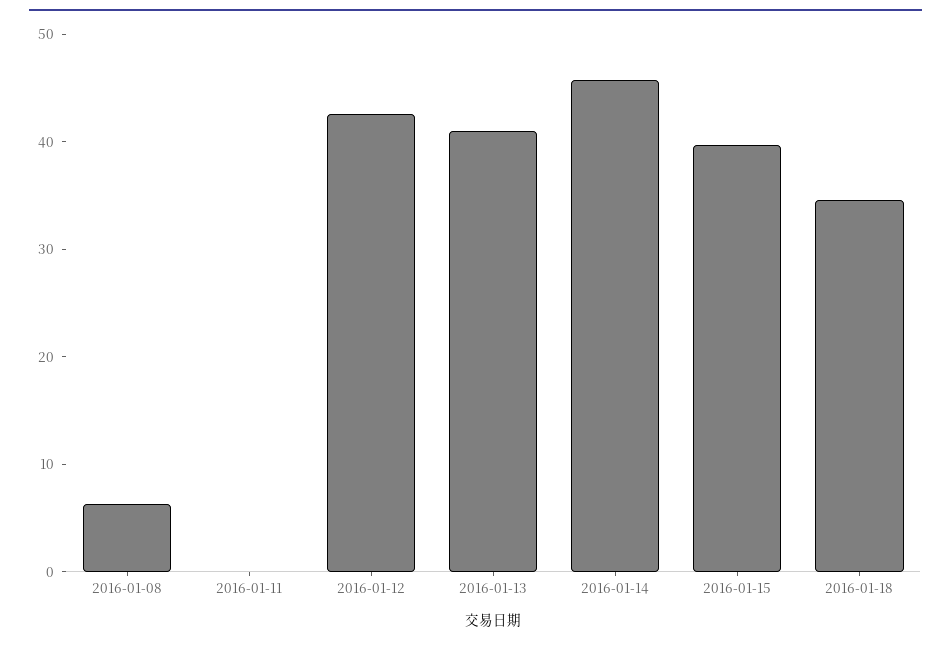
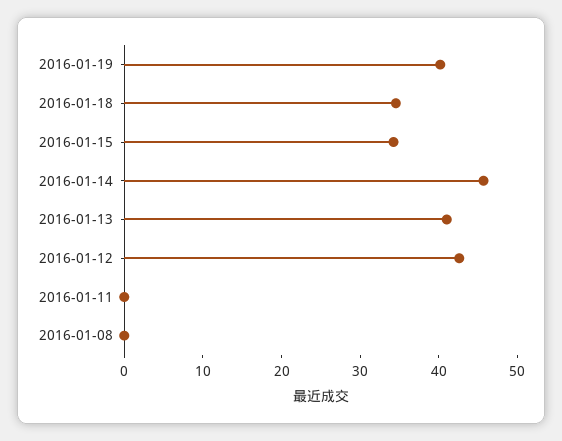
2016-01-08: 6 -> 0
2016-01-15: 40 -> 34
2016-01-19: none -> 40

